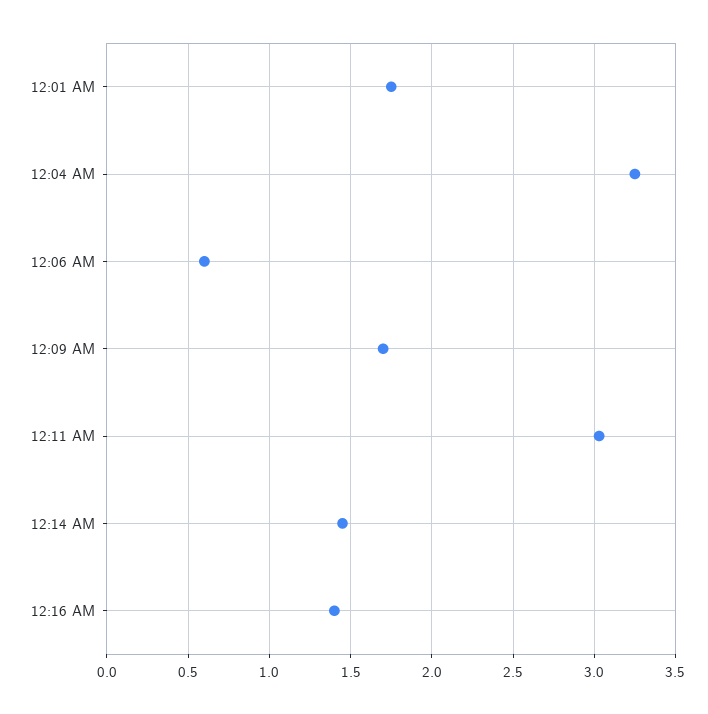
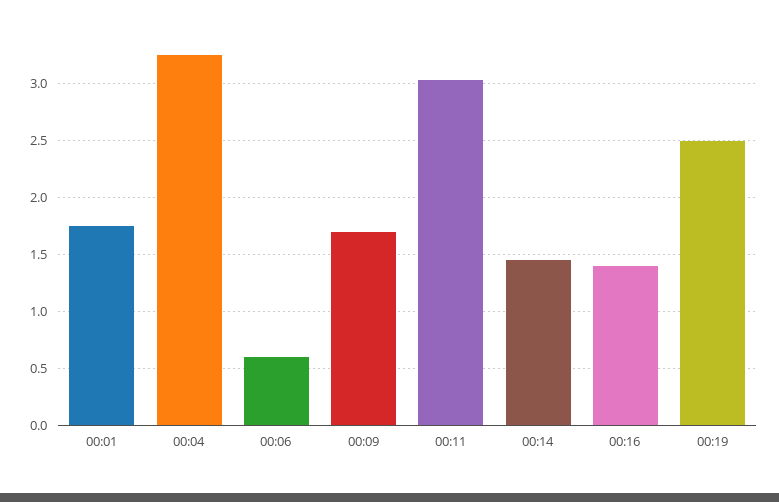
00:19: none -> 2.5

